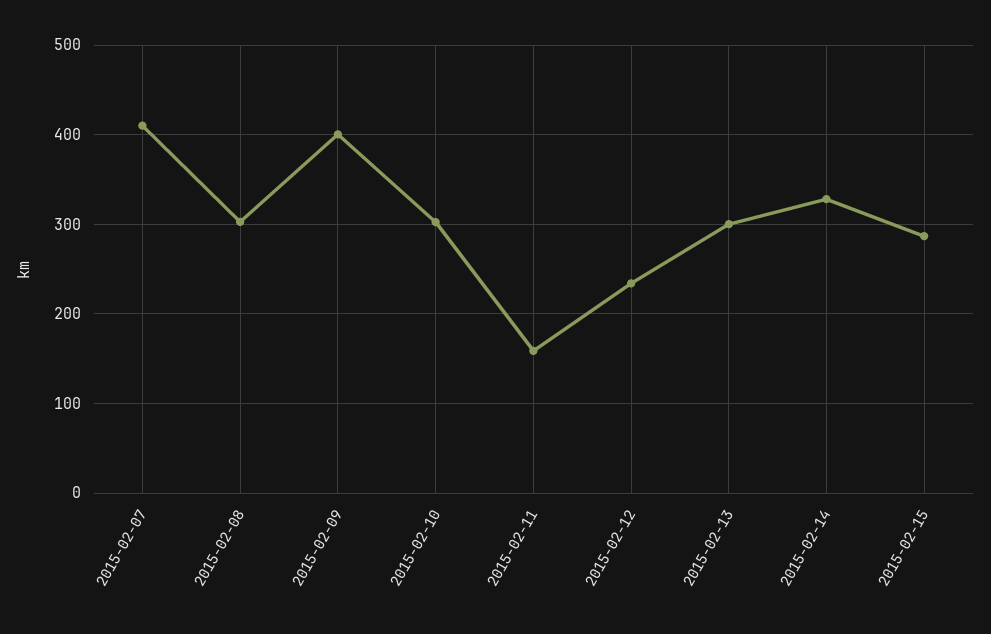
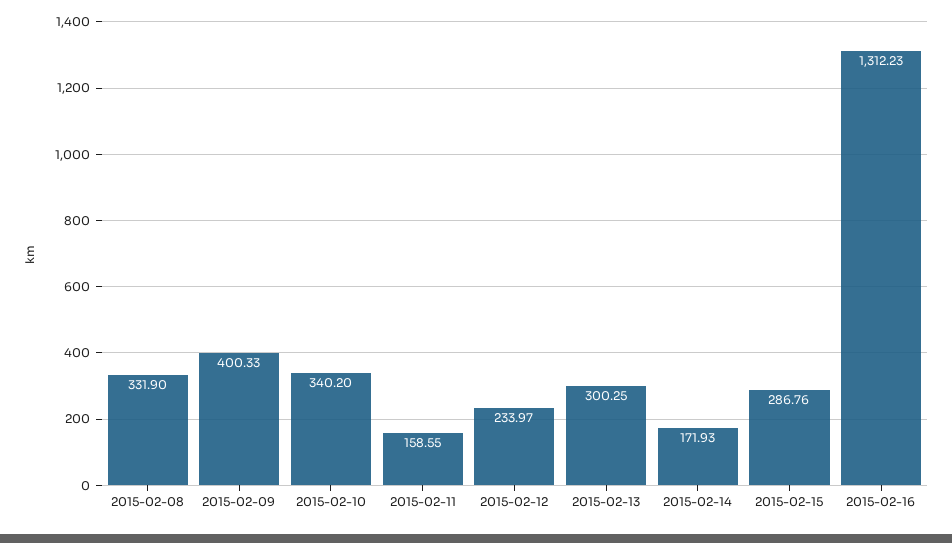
2015-02-07: 410 -> none
2015-02-08: 300 -> 331.9
2015-02-10: 300 -> 340.2
2015-02-14: 330 -> 171.93
2015-02-16: none -> 1312.23

